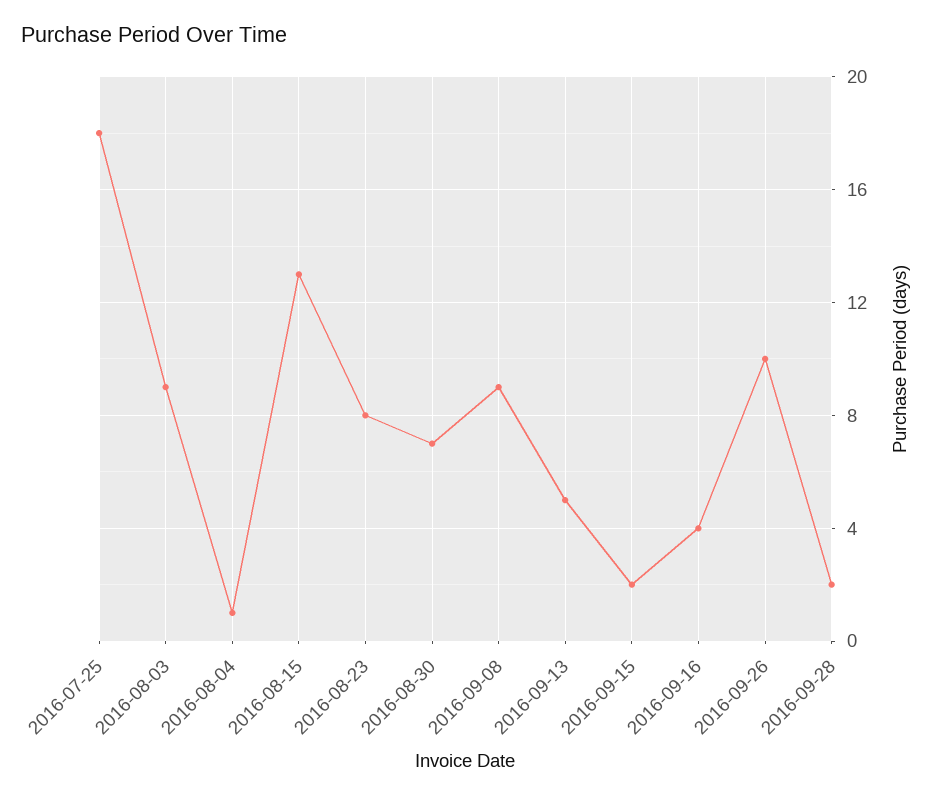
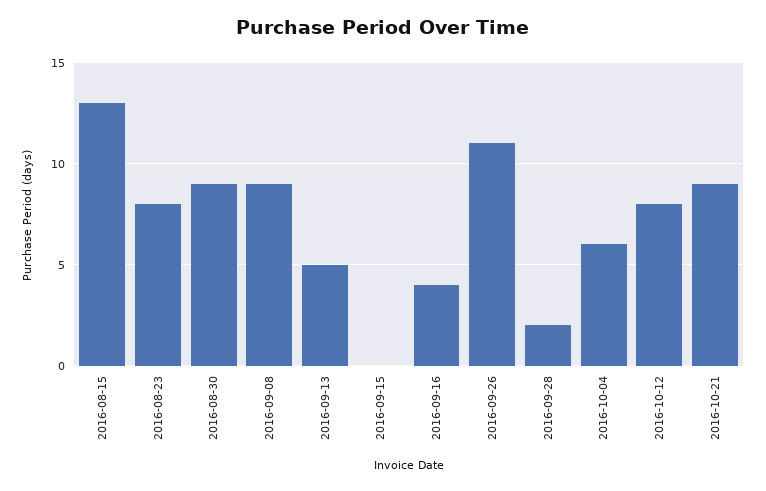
2016-07-25: 18 -> none
2016-08-03: 9 -> none
2016-08-04: 1 -> none
2016-08-30: 7 -> 9
2016-09-15: 2 -> 0
2016-09-26: 10 -> 11
2016-10-04: none -> 6
2016-10-12: none -> 8
2016-10-21: none -> 9

